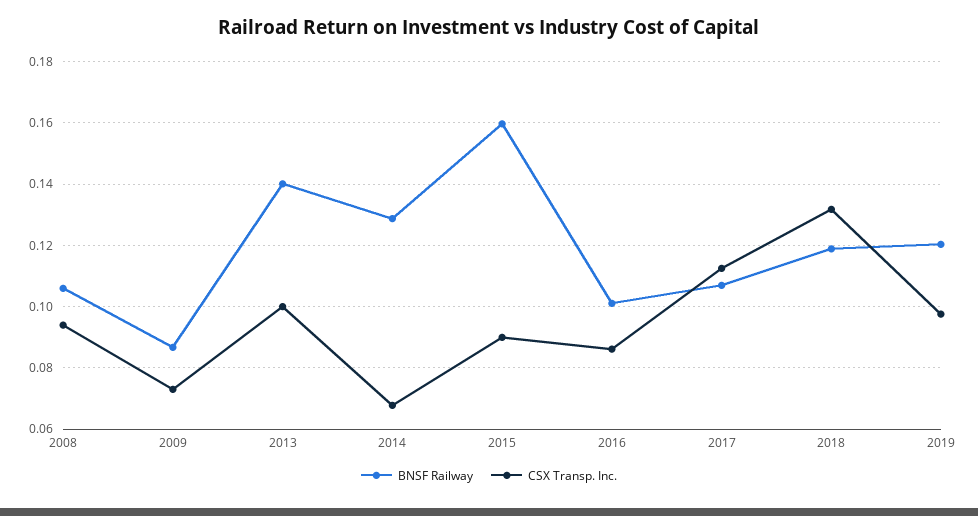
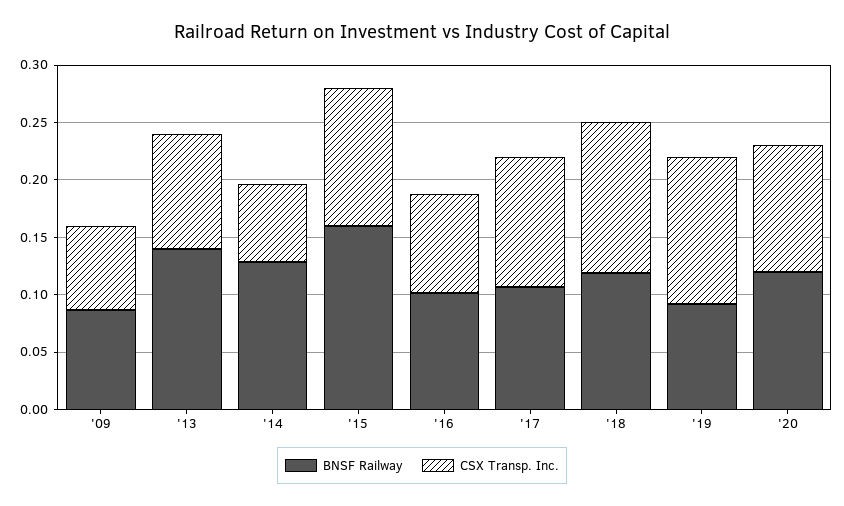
BNSF Railway, 2008: 0.106 -> none
CSX Transp. Inc., 2008: 0.094 -> none
CSX Transp. Inc., 2015: 0.09 -> 0.12
BNSF Railway, 2019: 0.12 -> 0.09
CSX Transp. Inc., 2019: 0.098 -> 0.13
BNSF Railway, '20: none -> 0.12
CSX Transp. Inc., '20: none -> 0.11

